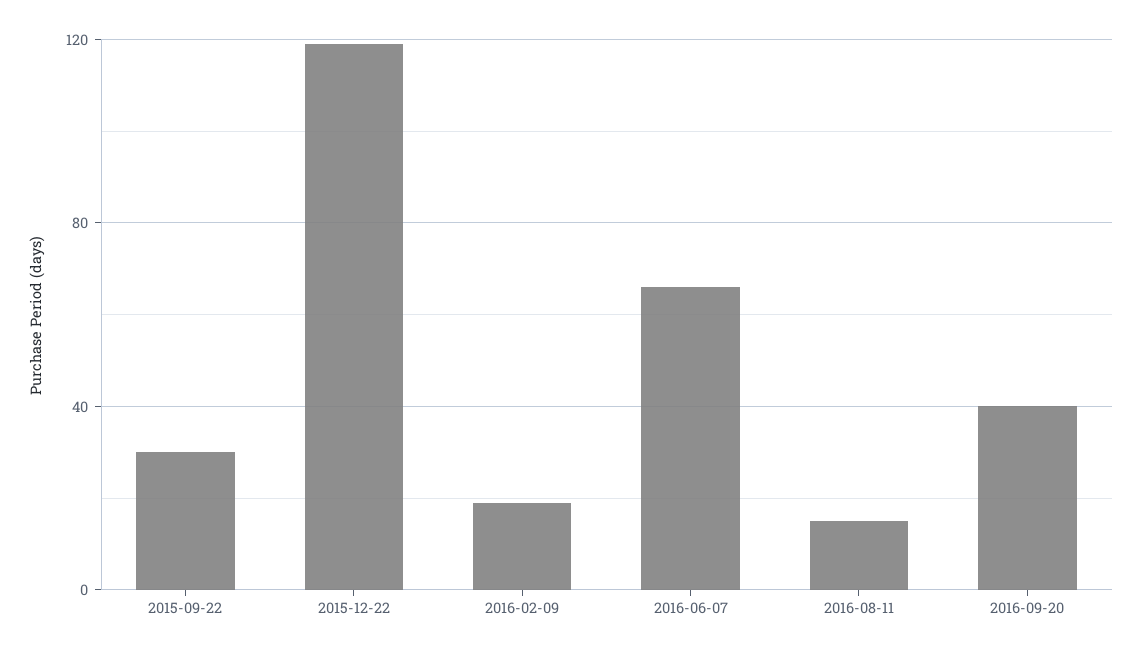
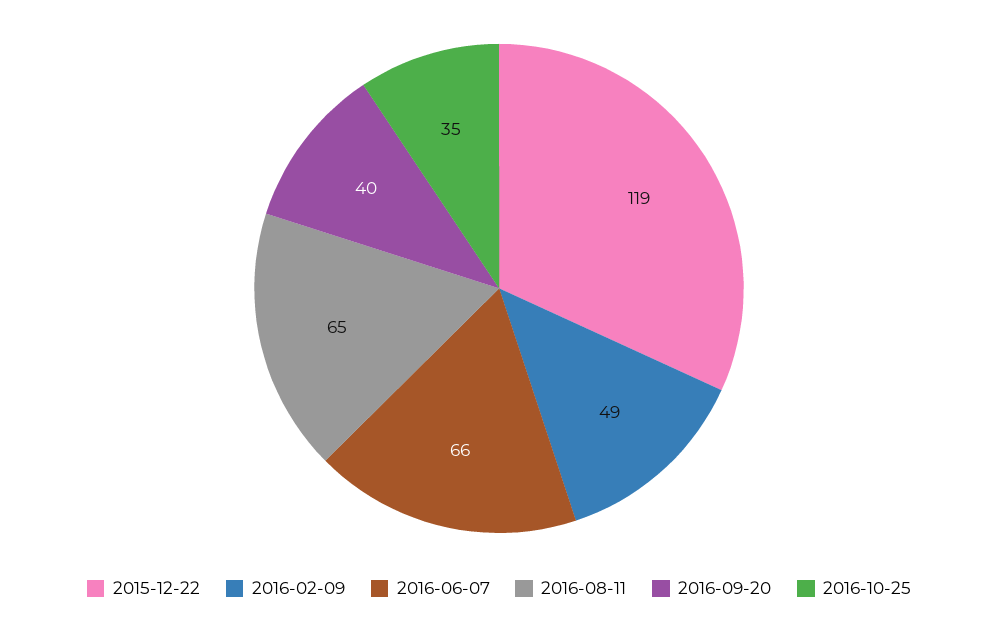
2015-09-22: 30 -> none
2016-02-09: 20 -> 49
2016-08-11: 15 -> 65
2016-10-25: none -> 35

